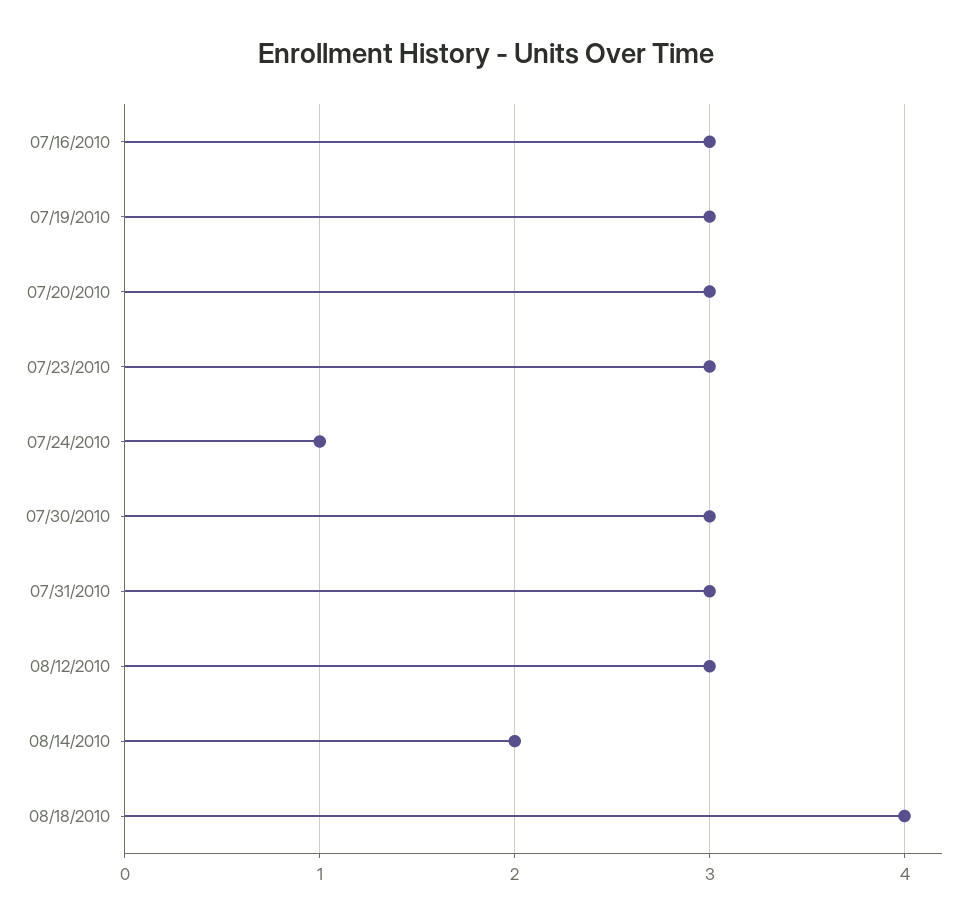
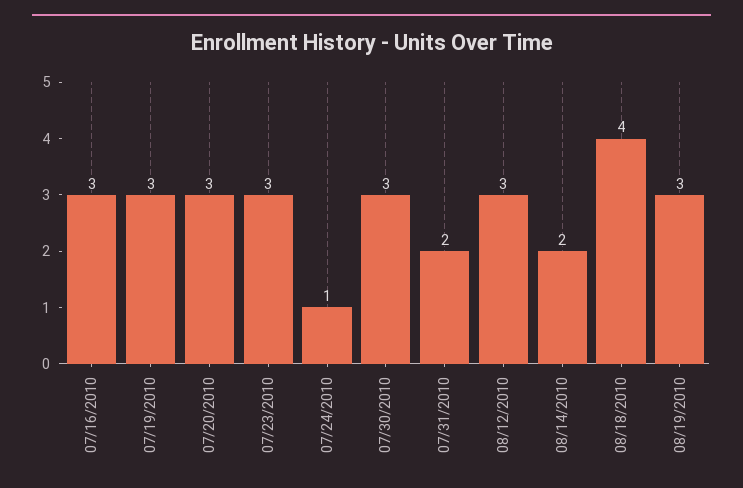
07/31/2010: 3 -> 2
08/19/2010: none -> 3

